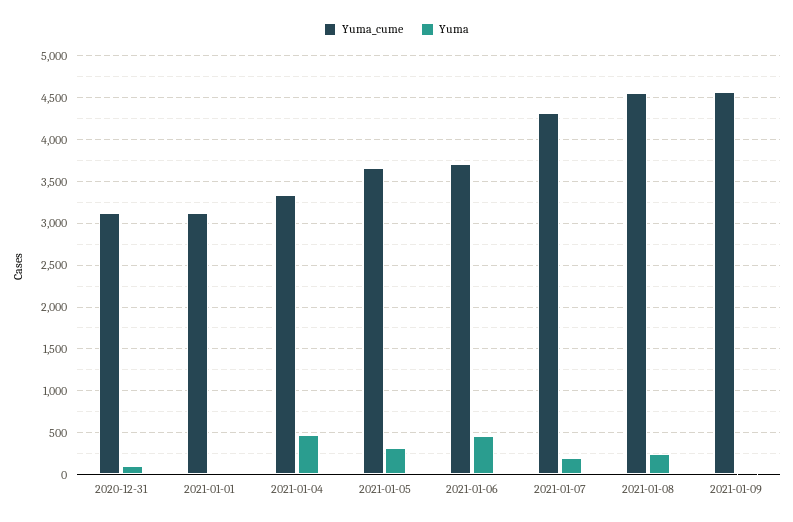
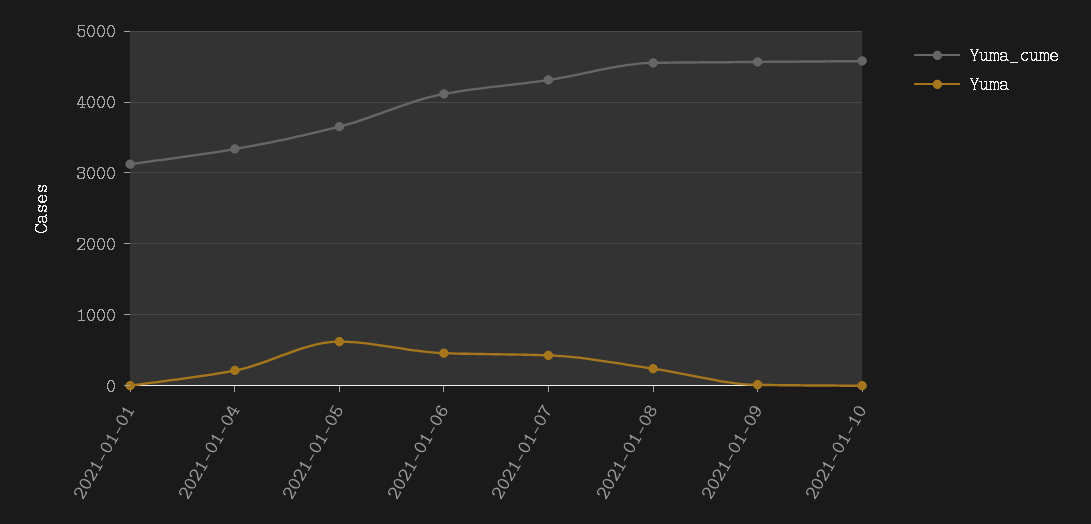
Yuma_cume, 2020-12-31: 3100 -> none
Yuma, 2020-12-31: 100 -> none
Yuma, 2021-01-04: 500 -> 200
Yuma, 2021-01-05: 300 -> 600
Yuma_cume, 2021-01-06: 3700 -> 4100
Yuma, 2021-01-07: 200 -> 400
Yuma_cume, 2021-01-10: none -> 4600
Yuma, 2021-01-10: none -> 0

